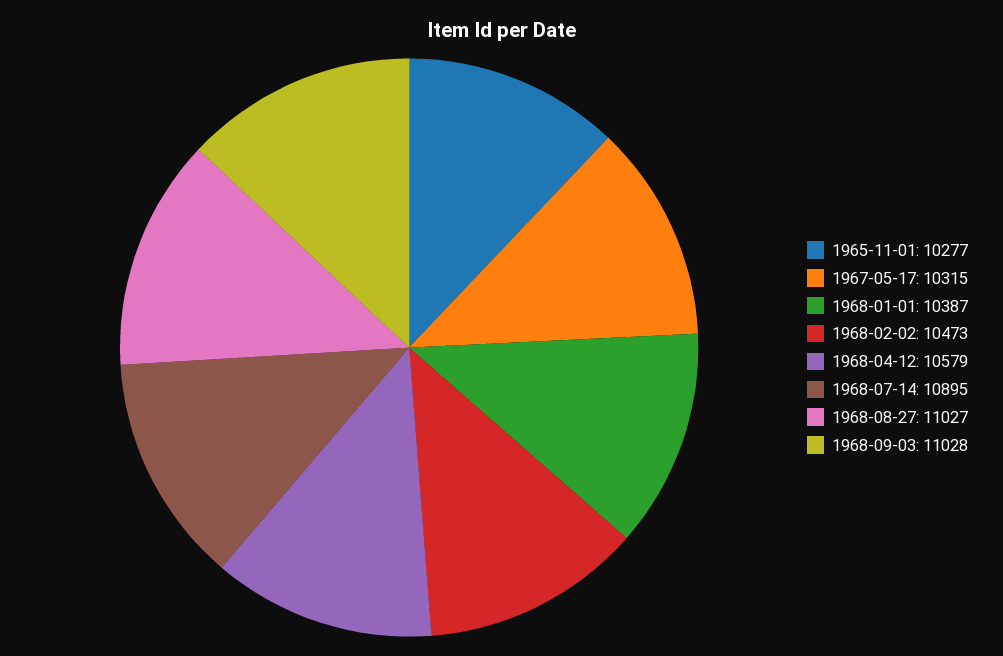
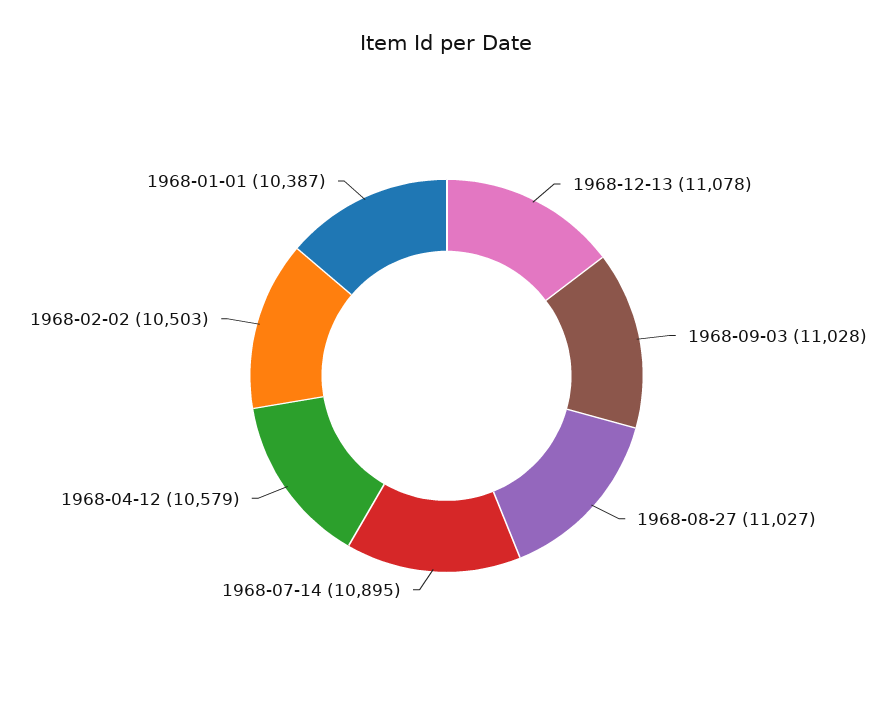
1965-11-01: 10277 -> none
1967-05-17: 10315 -> none
1968-02-02: 10473 -> 10503
1968-12-13: none -> 11078

